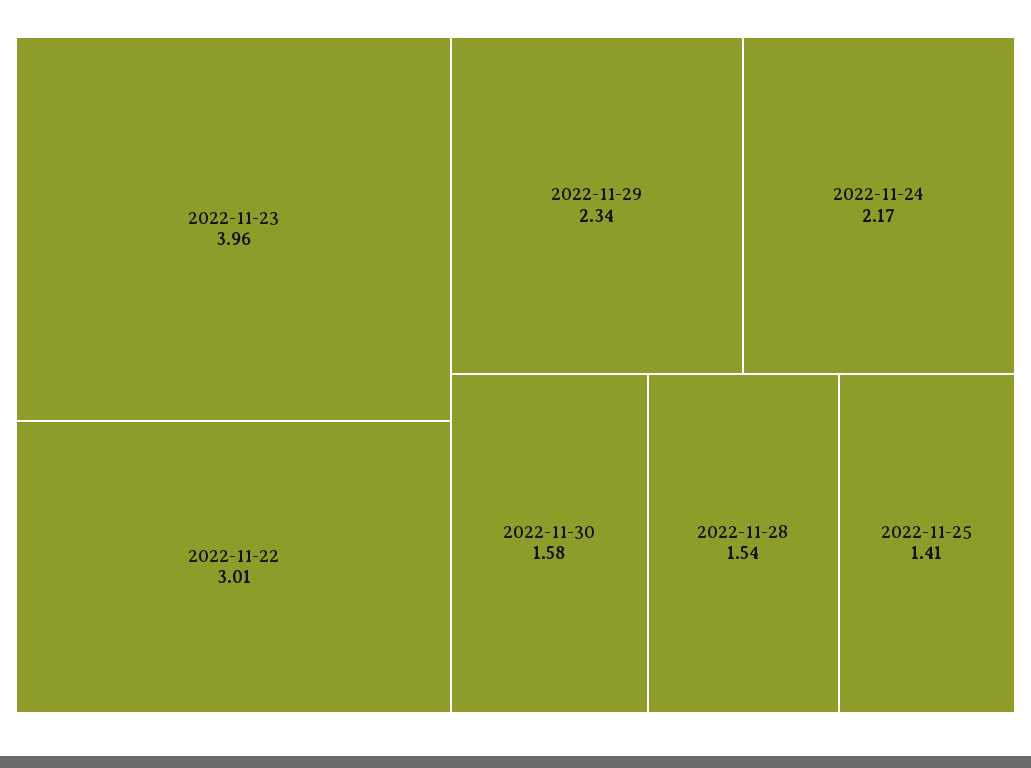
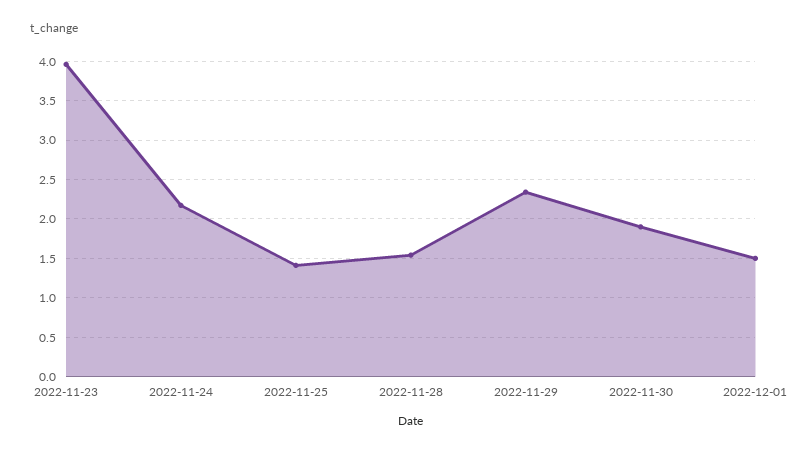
2022-11-22: 3.01 -> none
2022-11-30: 1.58 -> 1.9
2022-12-01: none -> 1.5

